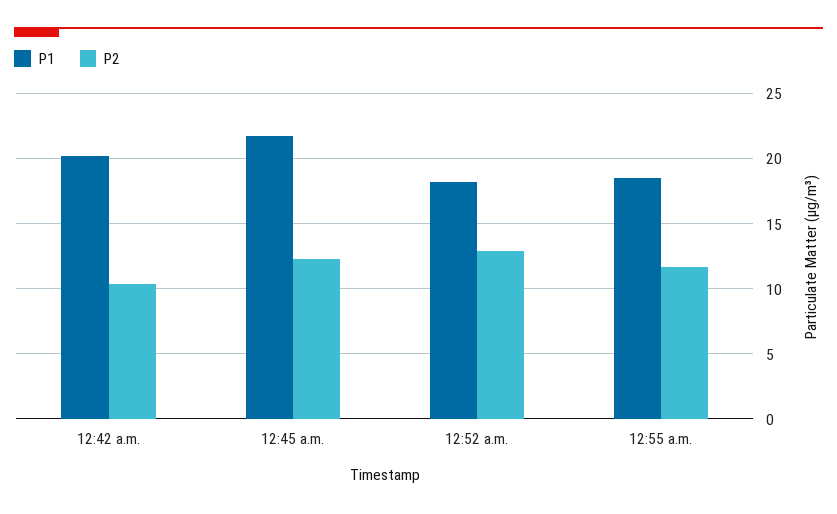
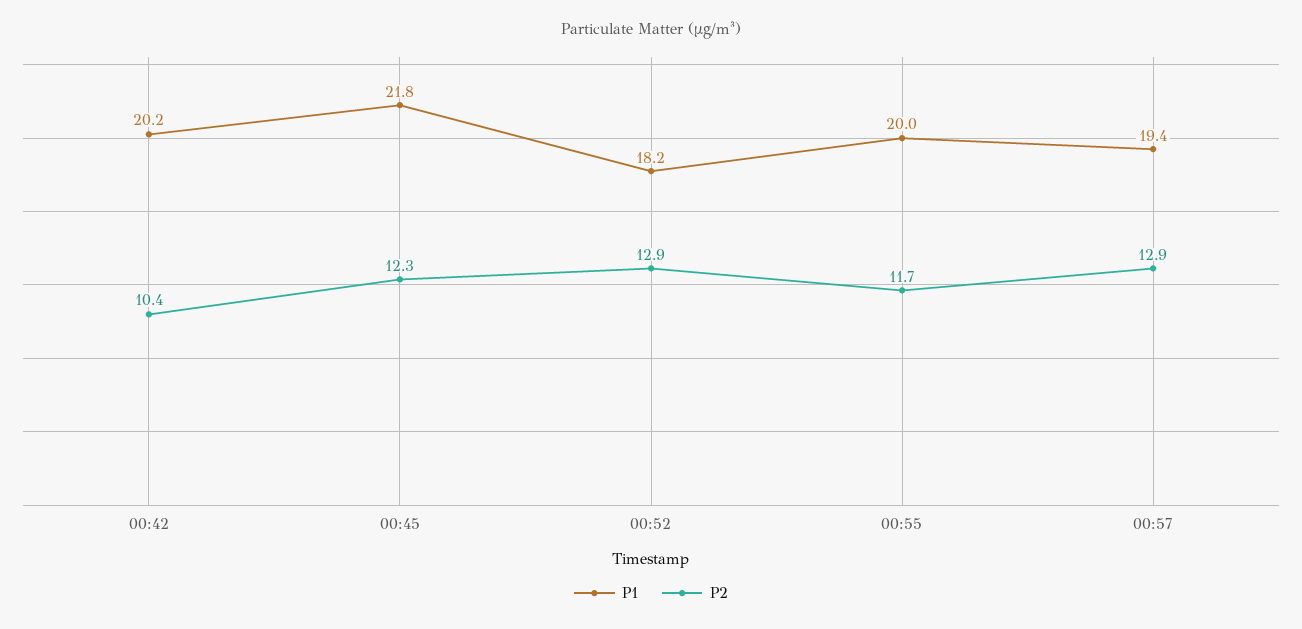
P1, 12:55 a.m.: 18.5 -> 20
P1, 00:57: none -> 19.4
P2, 00:57: none -> 12.9

